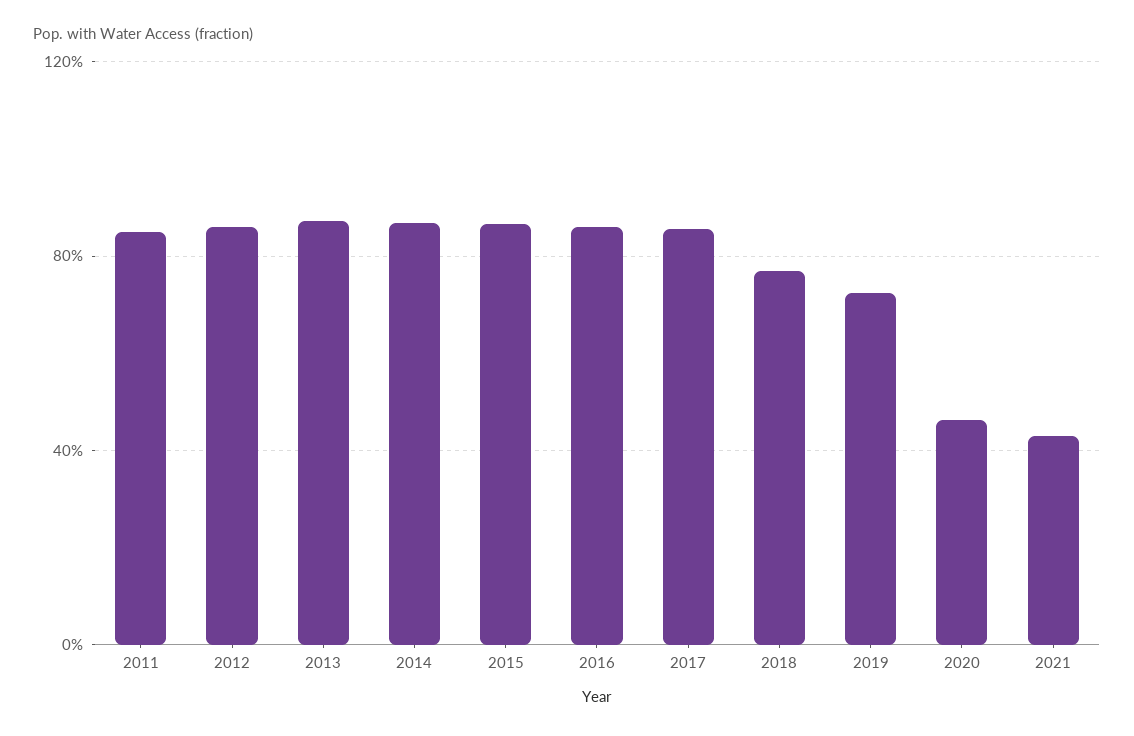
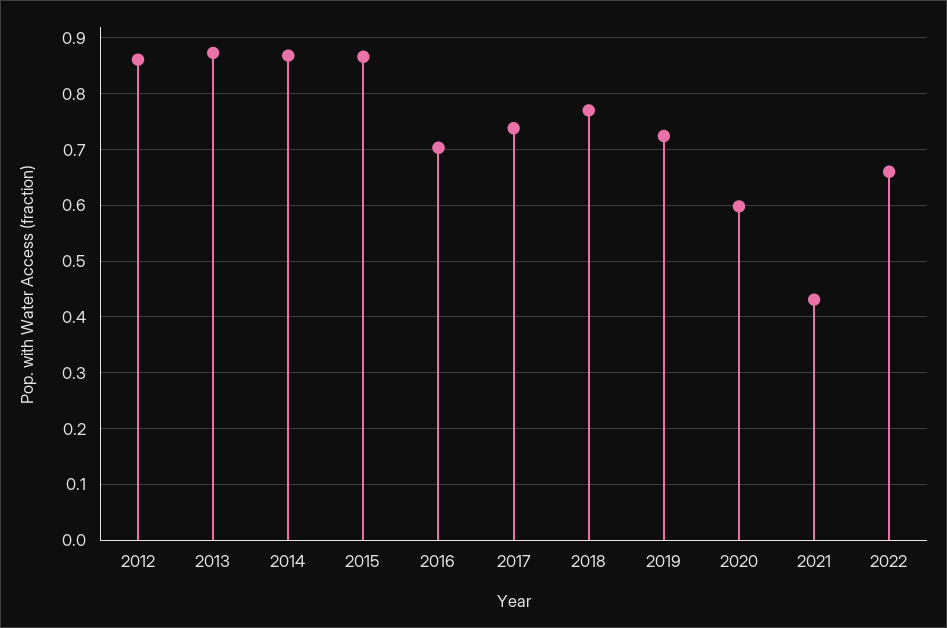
2011: 0.85 -> none
2016: 0.85 -> 0.7
2017: 0.85 -> 0.74
2020: 0.45 -> 0.6
2022: none -> 0.66

